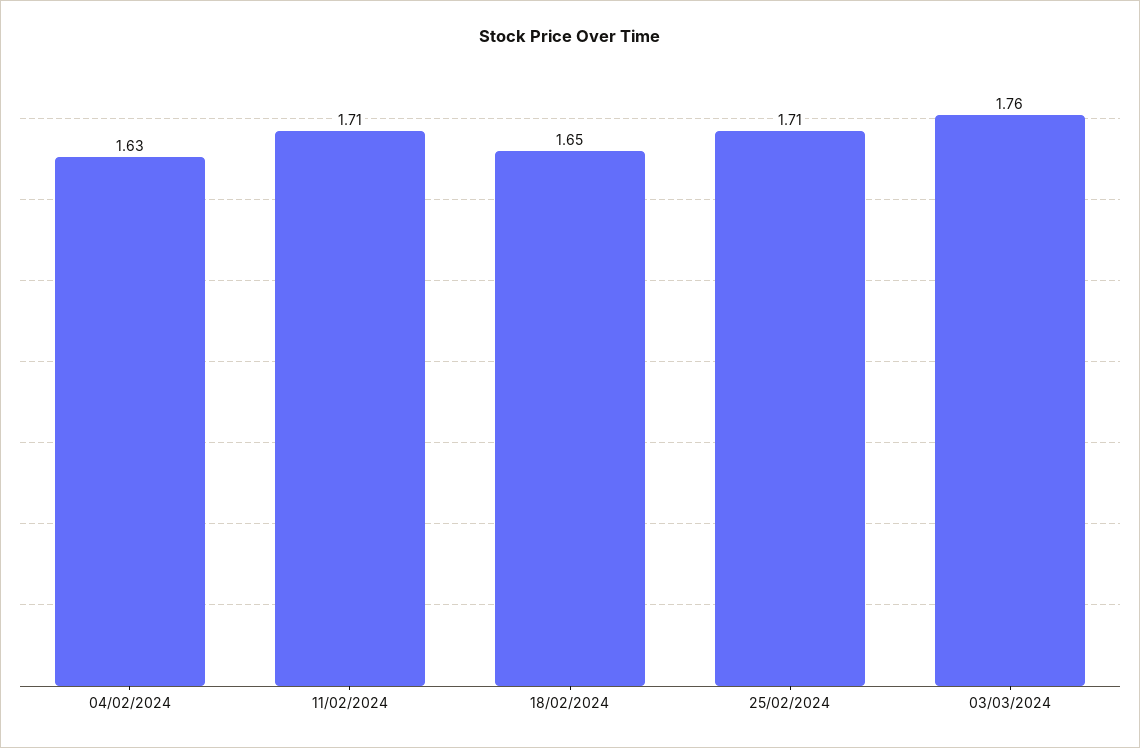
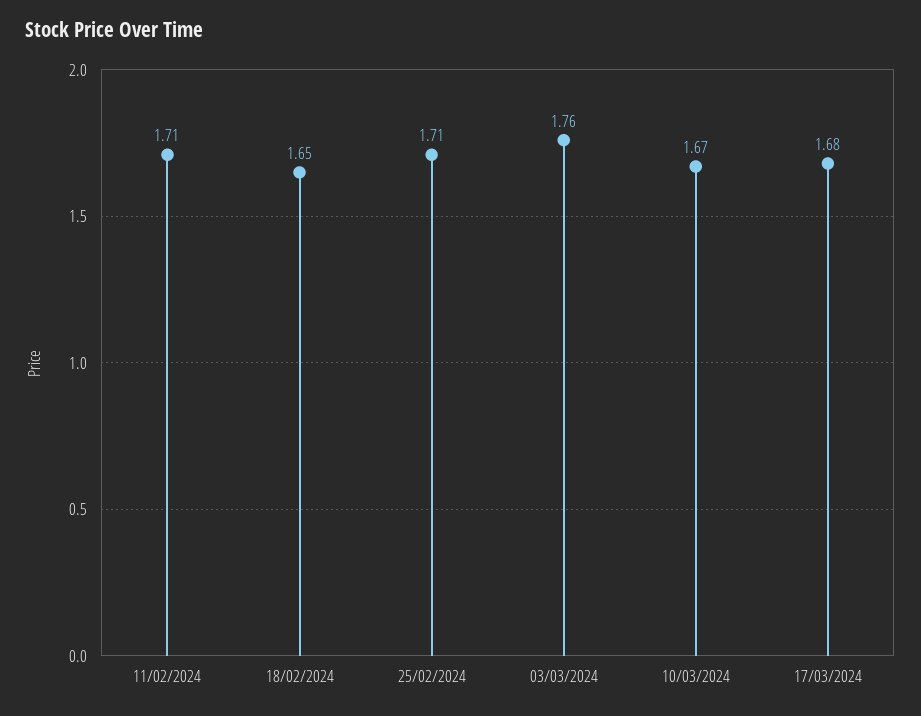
04/02/2024: 1.63 -> none
10/03/2024: none -> 1.67
17/03/2024: none -> 1.68

